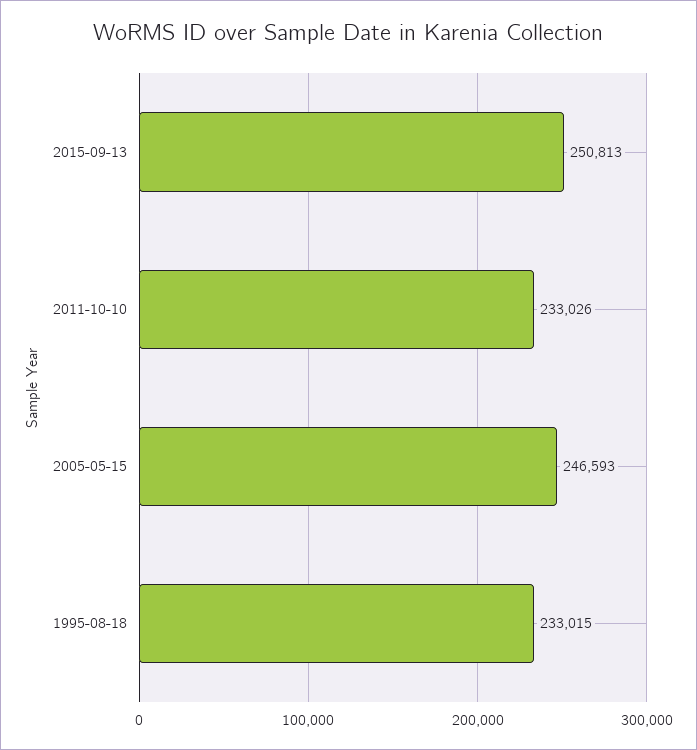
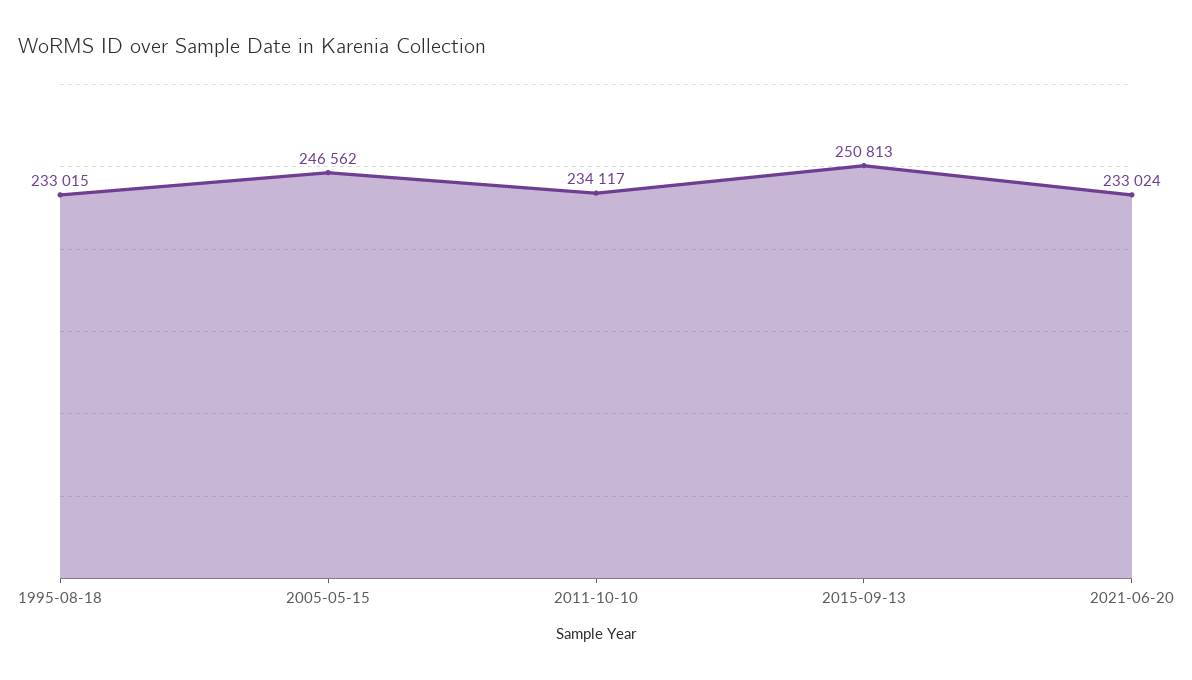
2011-10-10: 233026 -> 234117
2005-05-15: 246593 -> 246562
2021-06-20: none -> 233024

